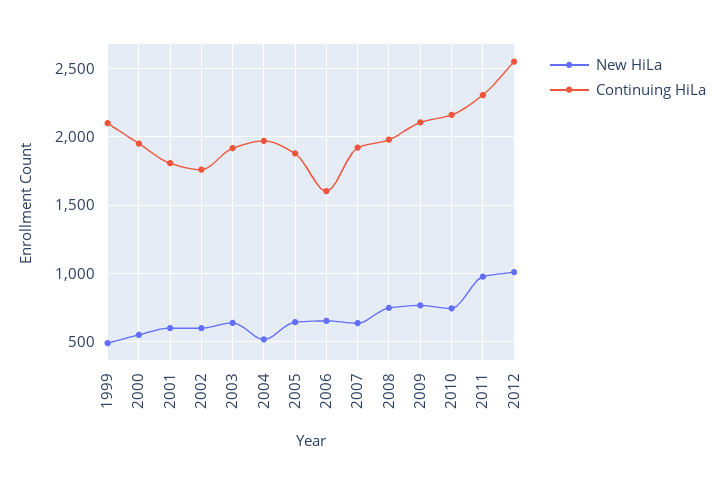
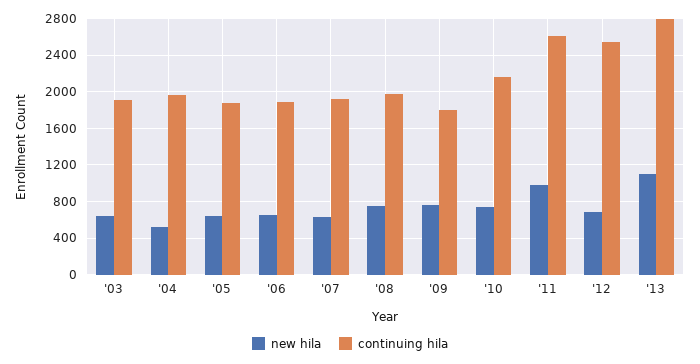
New HiLa, 1999: 500 -> none
Continuing HiLa, 1999: 2100 -> none
New HiLa, 2000: 550 -> none
Continuing HiLa, 2000: 1950 -> none
New HiLa, 2001: 600 -> none
Continuing HiLa, 2001: 1800 -> none
New HiLa, 2002: 600 -> none
Continuing HiLa, 2002: 1750 -> none
Continuing HiLa, 2006: 1600 -> 1900
Continuing HiLa, 2009: 2100 -> 1800
Continuing HiLa, 2011: 2300 -> 2600
New HiLa, 2012: 1000 -> 700
New HiLa, '13: none -> 1100
Continuing HiLa, '13: none -> 2800

